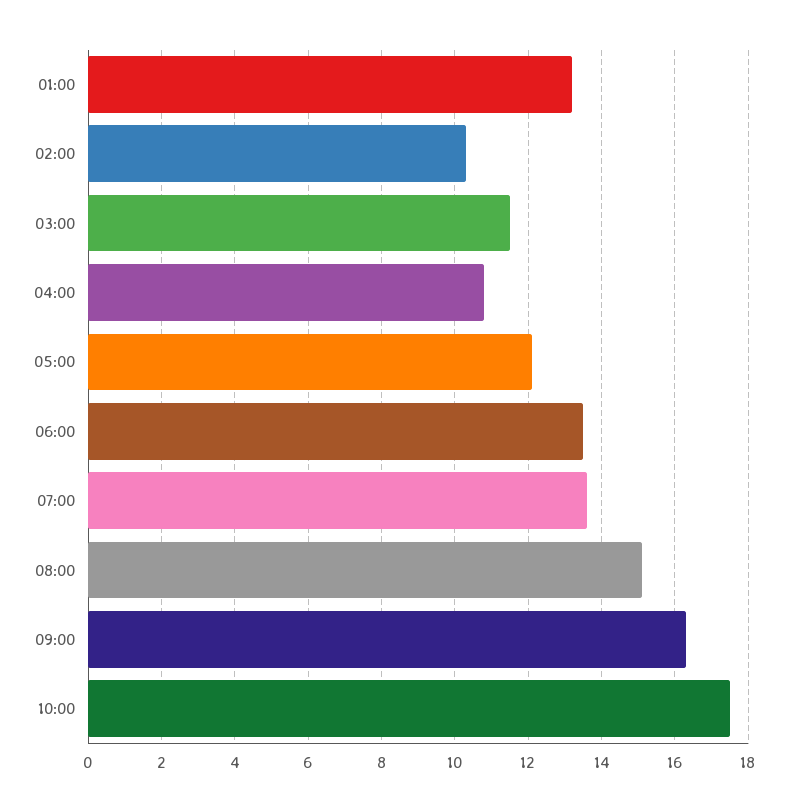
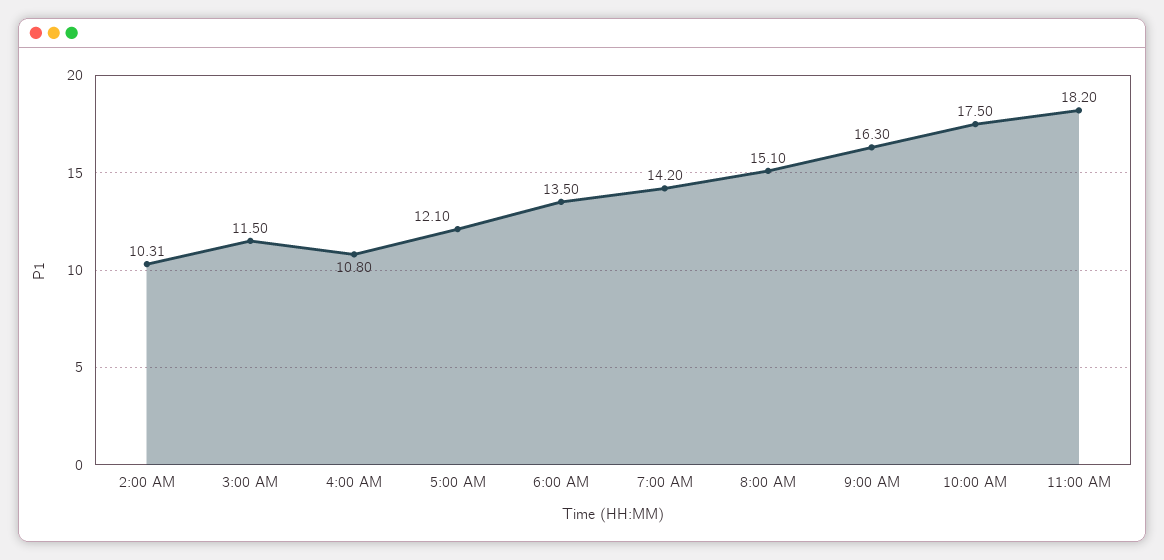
01:00: 13.2 -> none
07:00: 13.6 -> 14.2
11:00 AM: none -> 18.2

